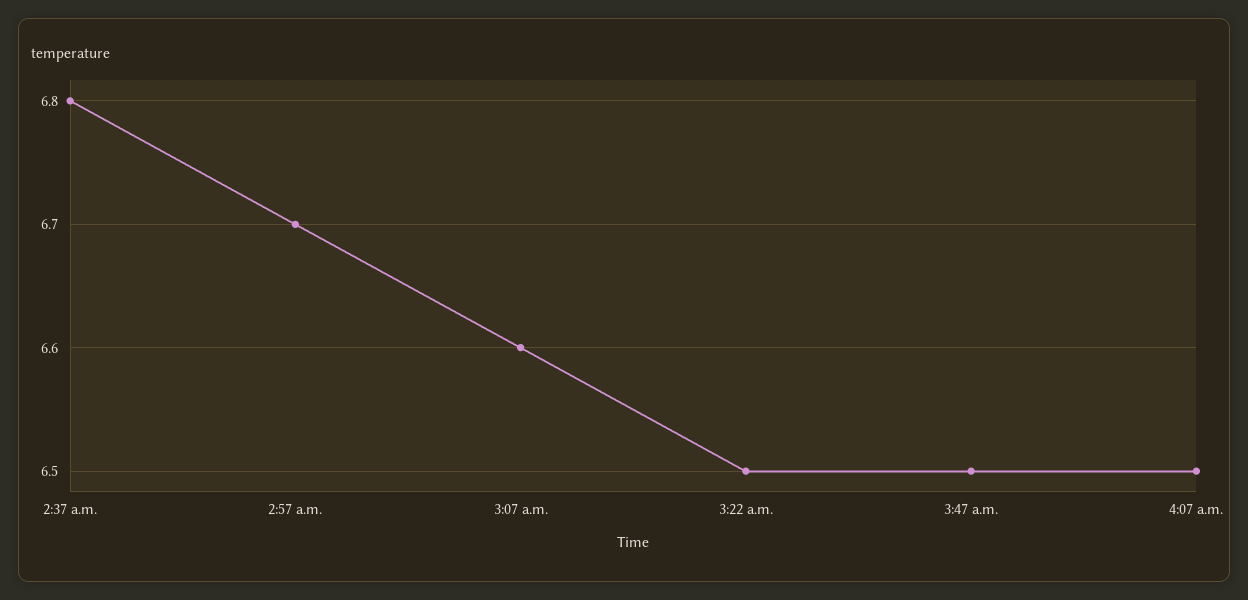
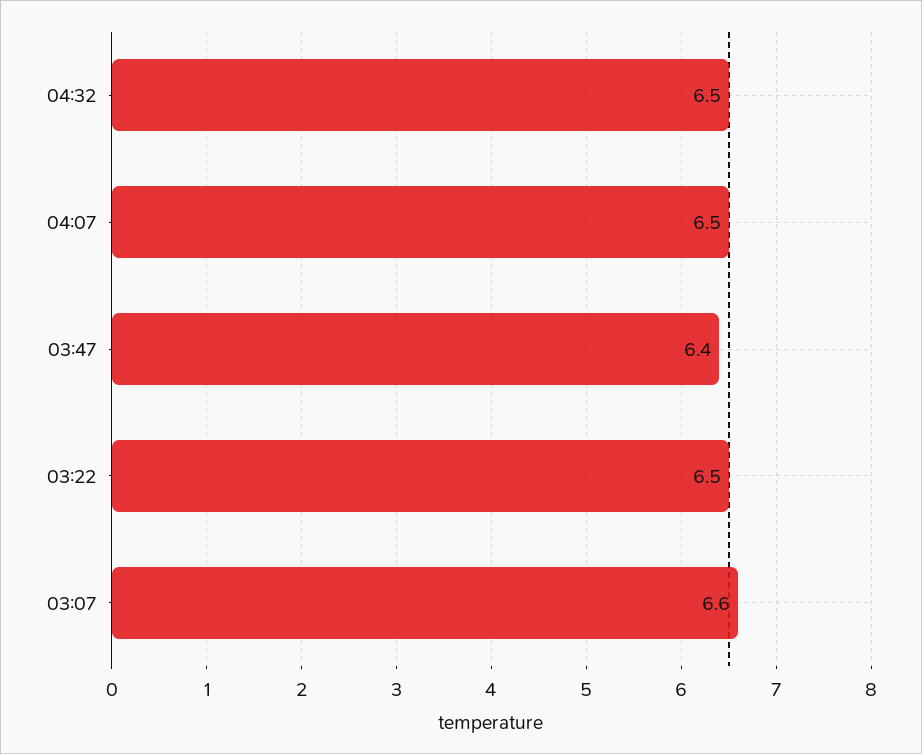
2:37 a.m.: 6.8 -> none
2:57 a.m.: 6.7 -> none
3:47 a.m.: 6.5 -> 6.4
04:32: none -> 6.5

